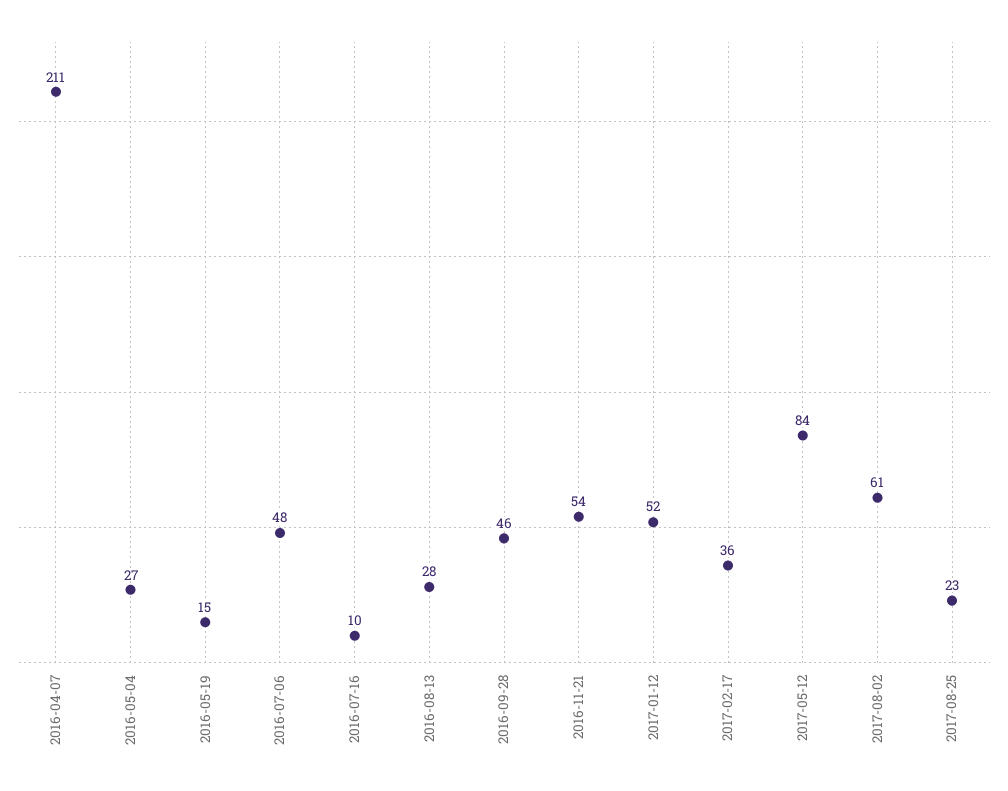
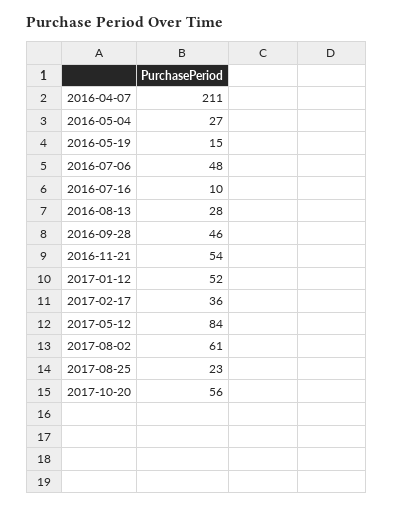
2017-10-20: none -> 56

